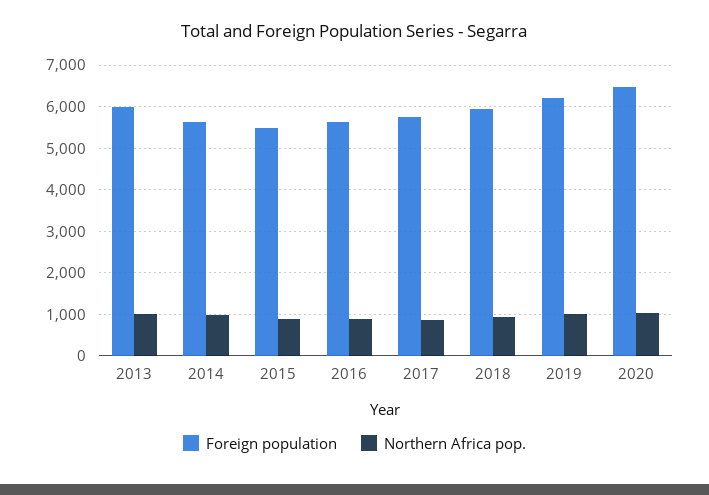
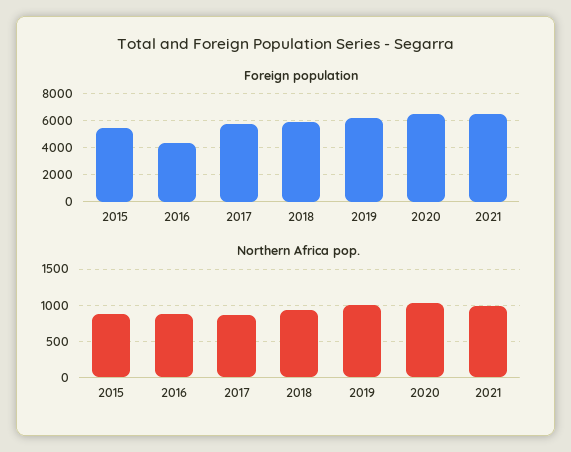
Foreign population, 2013: 6000 -> none
Northern Africa pop., 2013: 1000 -> none
Foreign population, 2014: 5600 -> none
Northern Africa pop., 2014: 1000 -> none
Foreign population, 2016: 5600 -> 4500
Foreign population, 2021: none -> 6500
Northern Africa pop., 2021: none -> 1000

